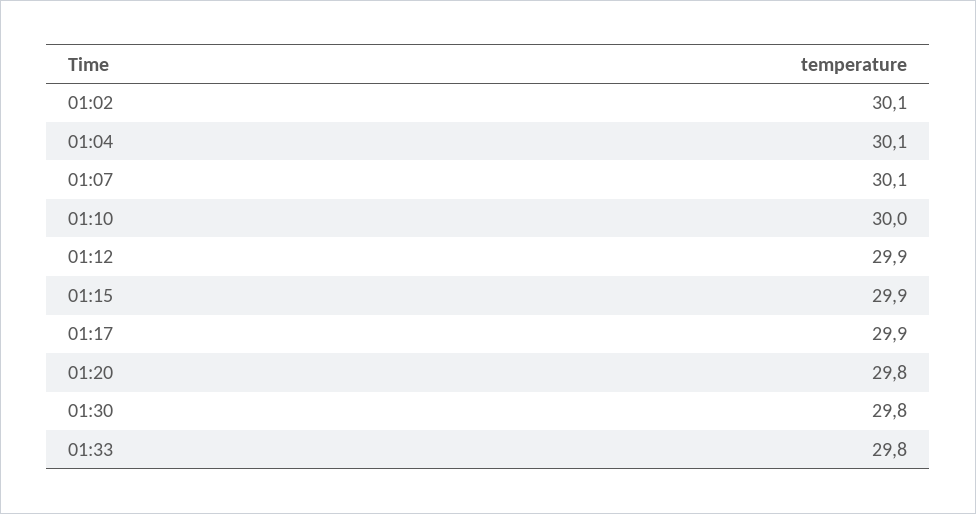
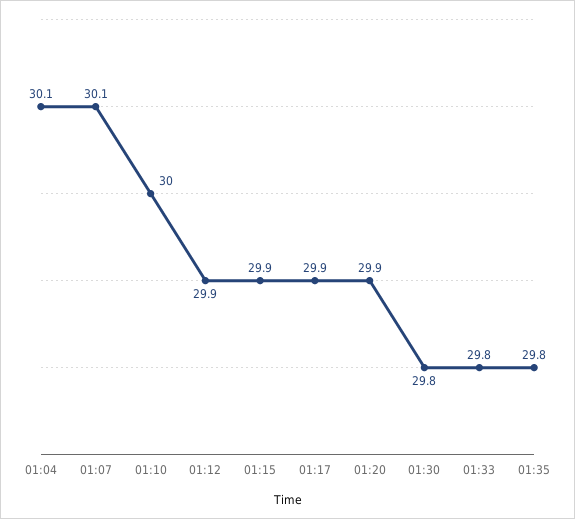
01:02: 30.1 -> none
01:20: 29.8 -> 29.9
01:35: none -> 29.8

